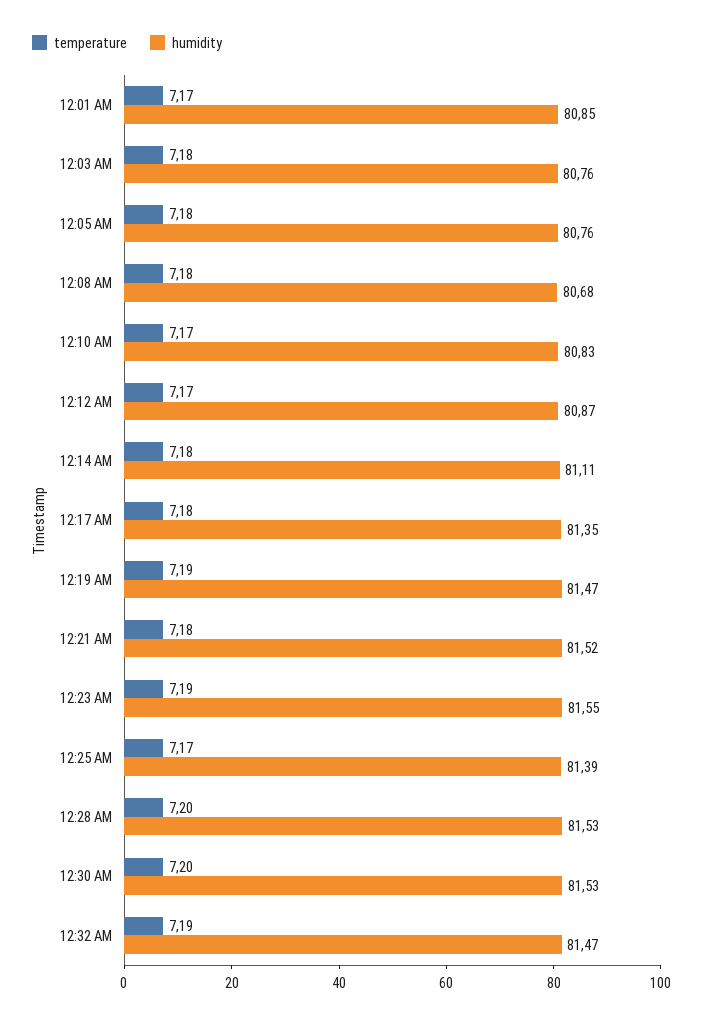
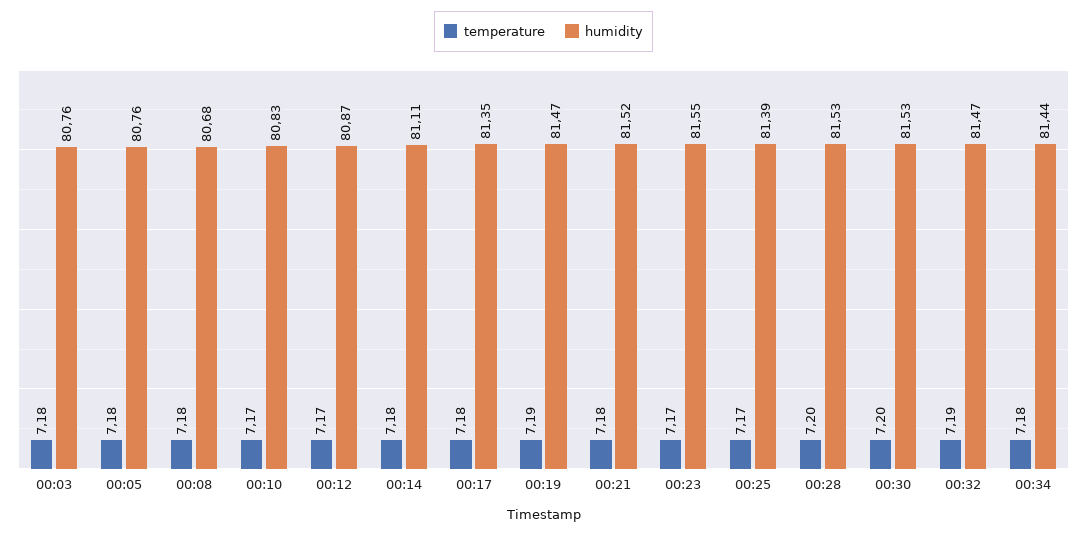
temperature, 12:01 AM: 7.17 -> none
humidity, 12:01 AM: 80.85 -> none
temperature, 12:23 AM: 7.19 -> 7.17
temperature, 00:34: none -> 7.18
humidity, 00:34: none -> 81.44

